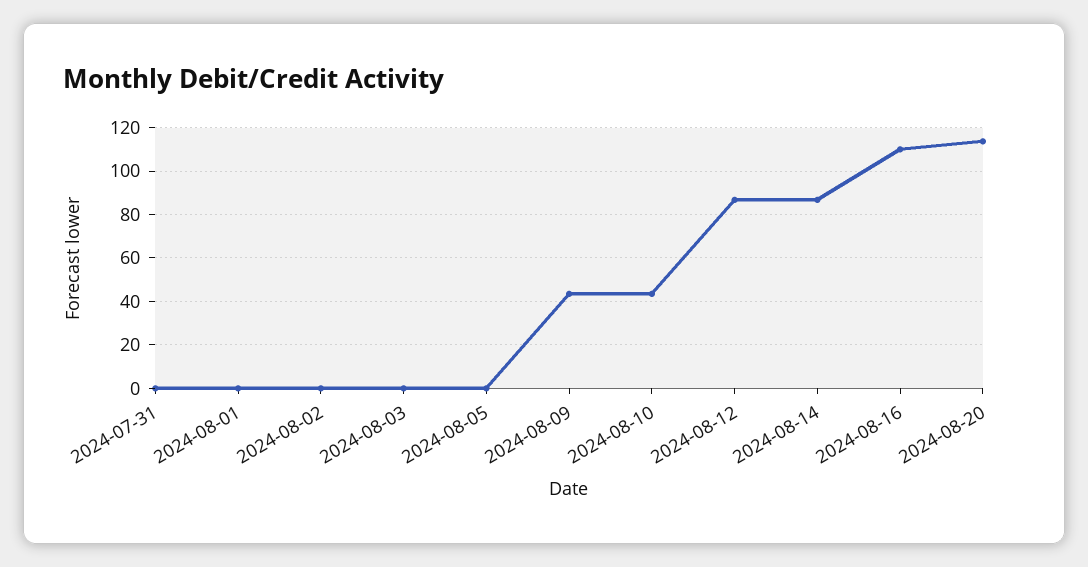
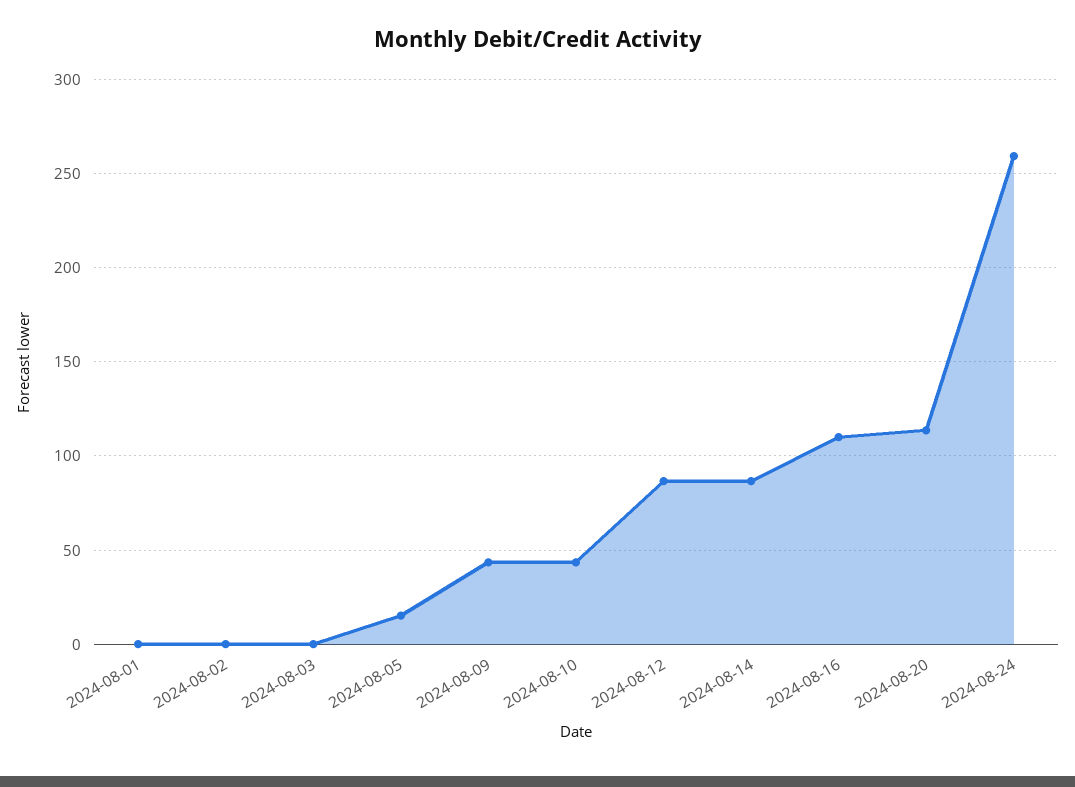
2024-07-31: 0 -> none
2024-08-05: 0 -> 15
2024-08-24: none -> 260

